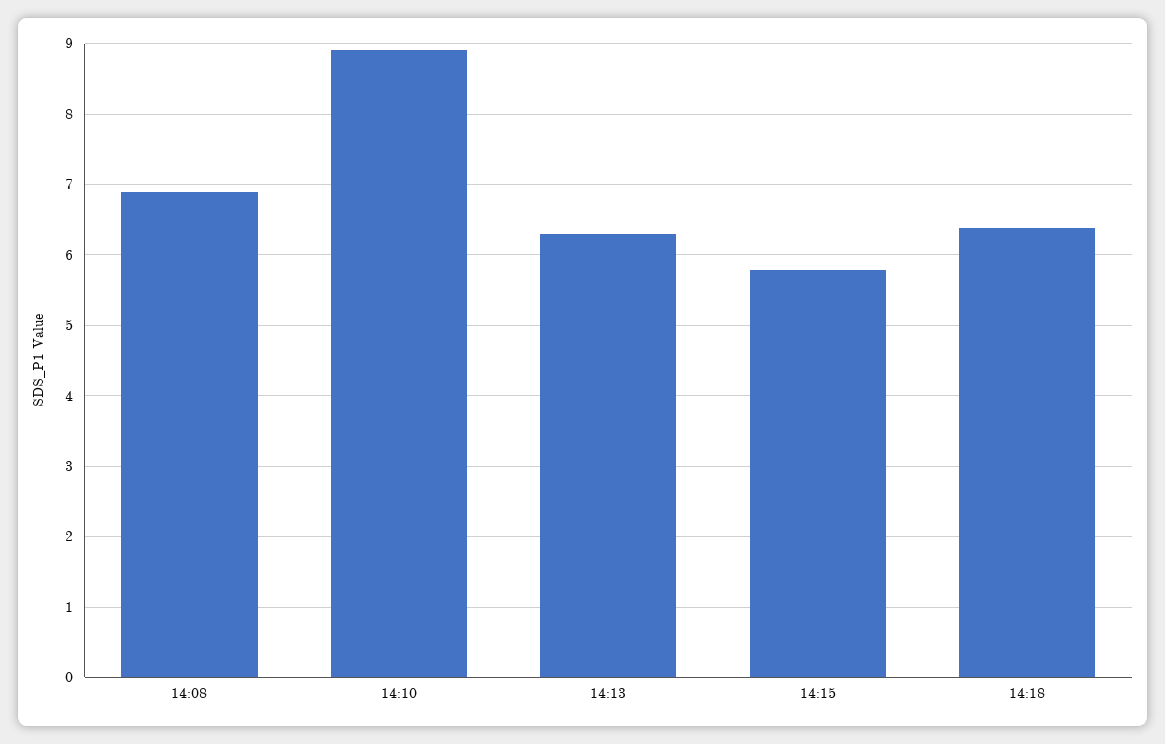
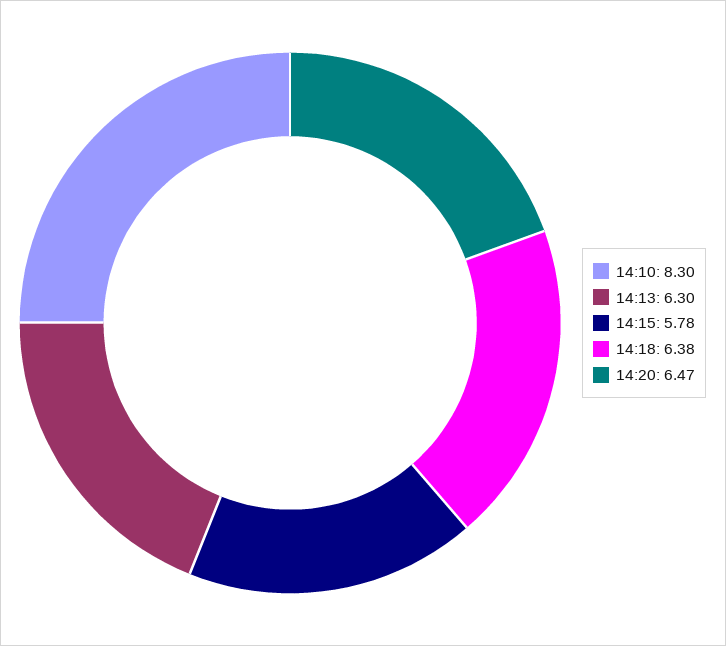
14:08: 6.9 -> none
14:10: 8.9 -> 8.3
14:20: none -> 6.47

